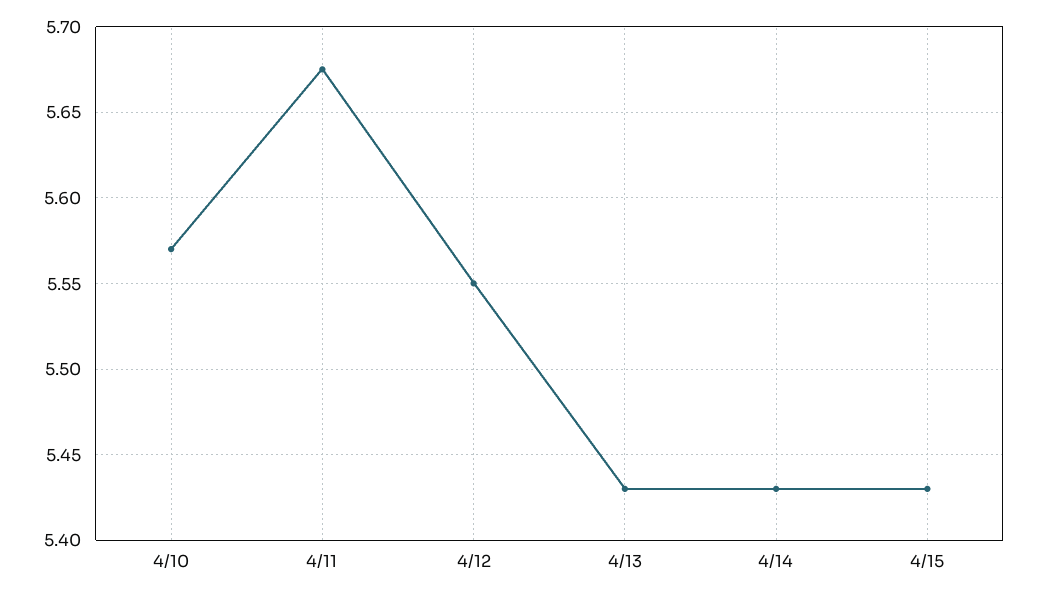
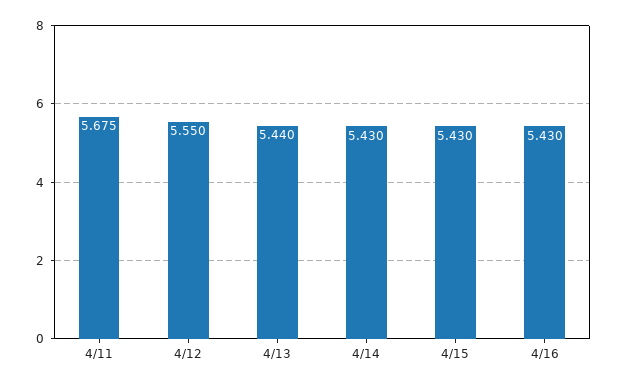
4/10: 5.57 -> none
4/13: 5.43 -> 5.44
4/16: none -> 5.43

